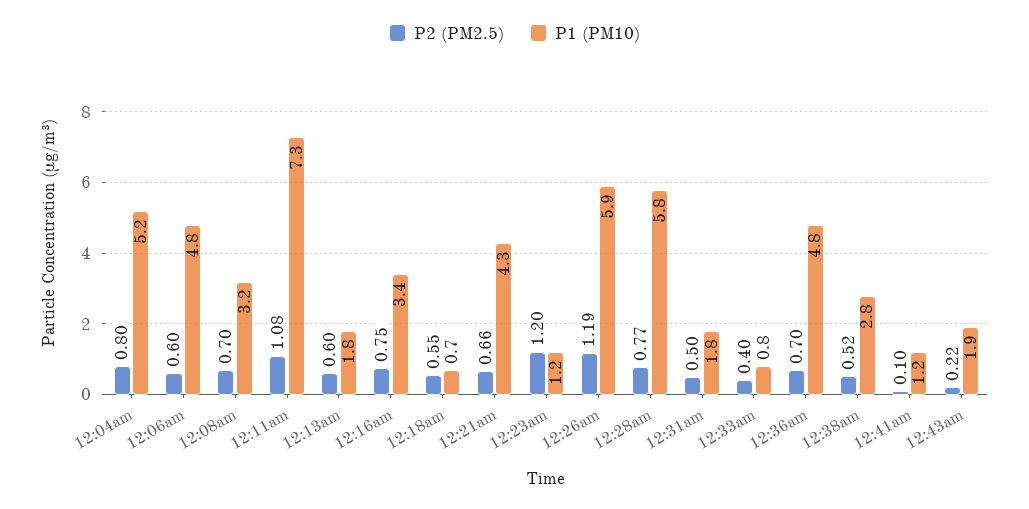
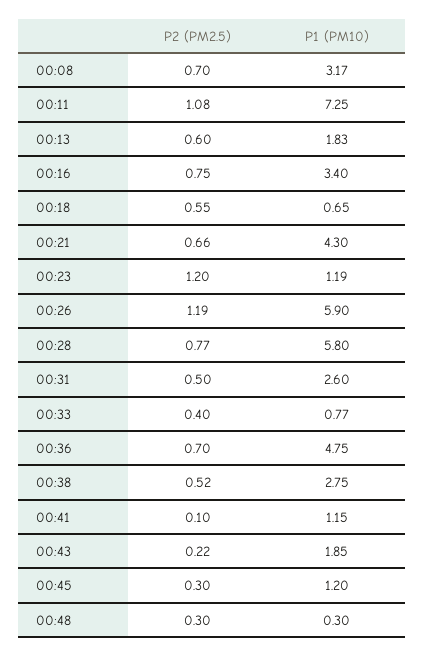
P2 (PM2.5), 12:04am: 0.8 -> none
P1 (PM10), 12:04am: 5.2 -> none
P2 (PM2.5), 12:06am: 0.6 -> none
P1 (PM10), 12:06am: 4.8 -> none
P1 (PM10), 12:31am: 1.8 -> 2.6
P2 (PM2.5), 00:45: none -> 0.3
P1 (PM10), 00:45: none -> 1.2
P2 (PM2.5), 00:48: none -> 0.3
P1 (PM10), 00:48: none -> 0.3

